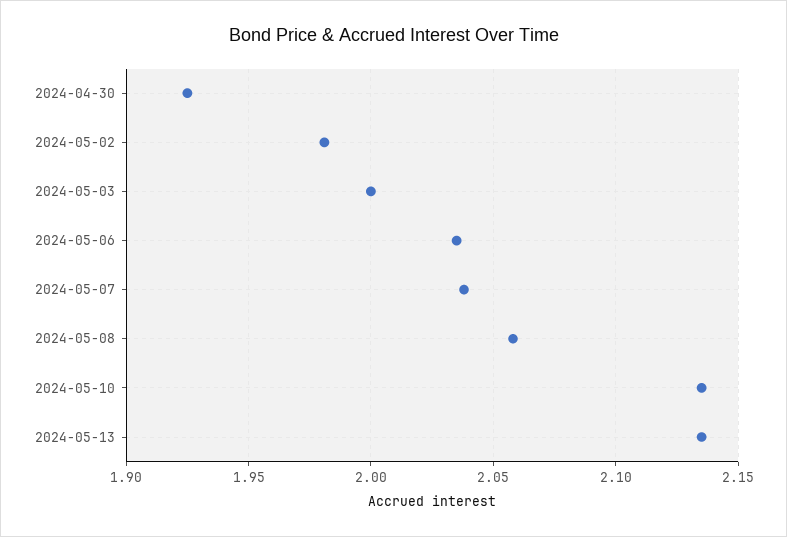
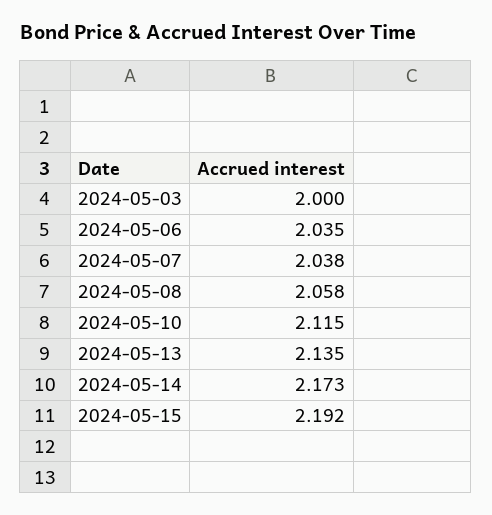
2024-04-30: 1.925 -> none
2024-05-02: 1.98 -> none
2024-05-10: 2.135 -> 2.115
2024-05-14: none -> 2.173
2024-05-15: none -> 2.192

